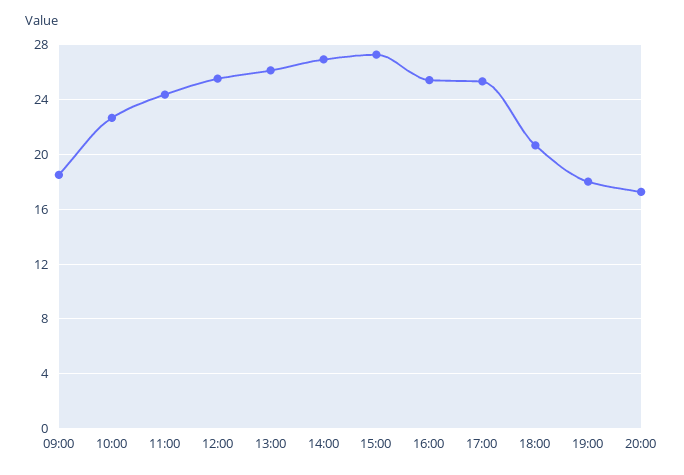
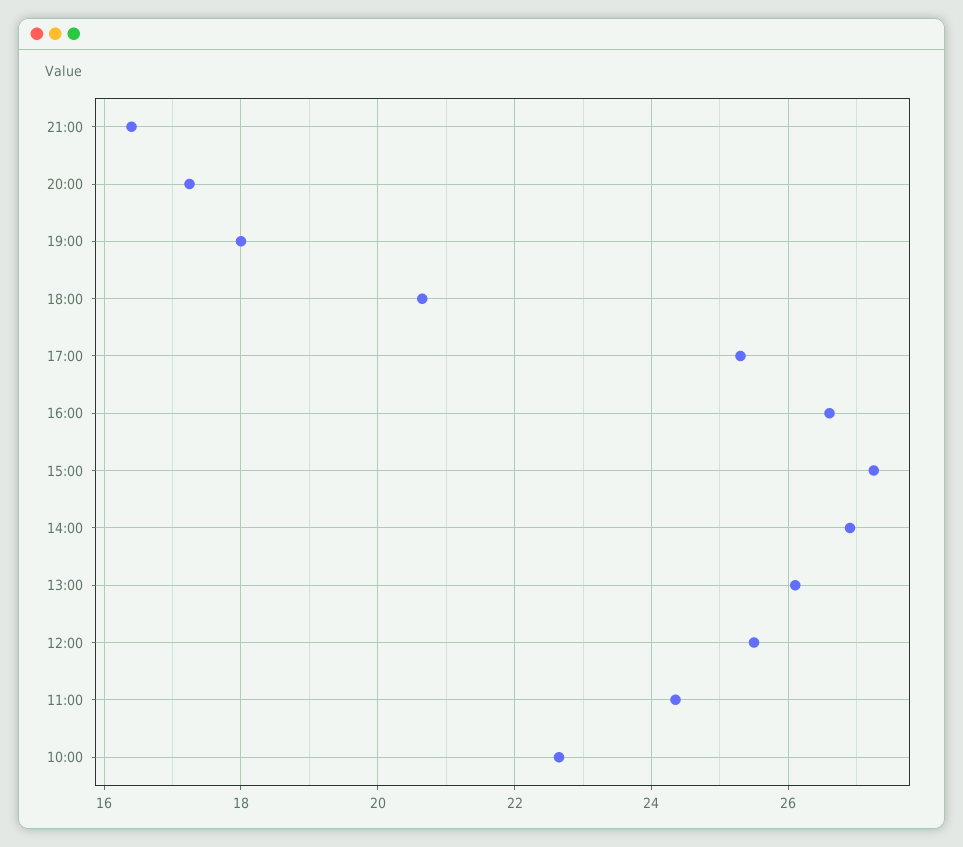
09:00: 18.5 -> none
16:00: 25.5 -> 26.6
21:00: none -> 16.4

